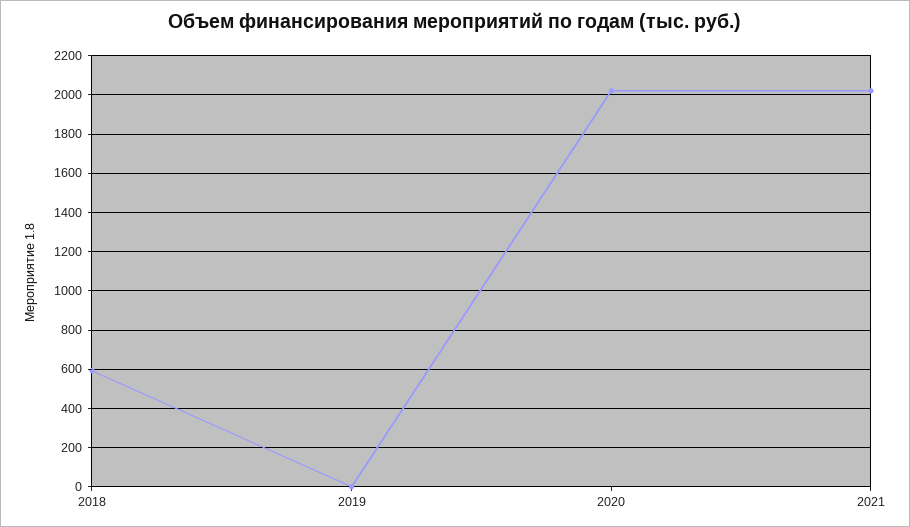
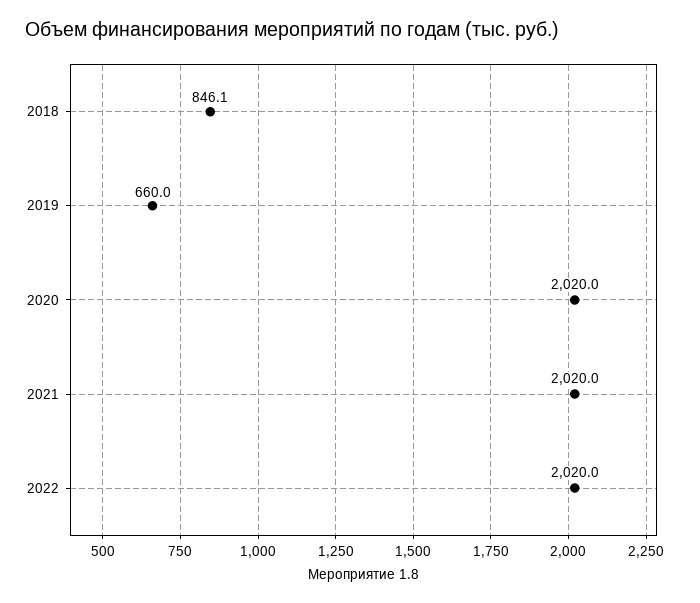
2018: 600 -> 846.1
2019: 0 -> 660
2022: none -> 2020

